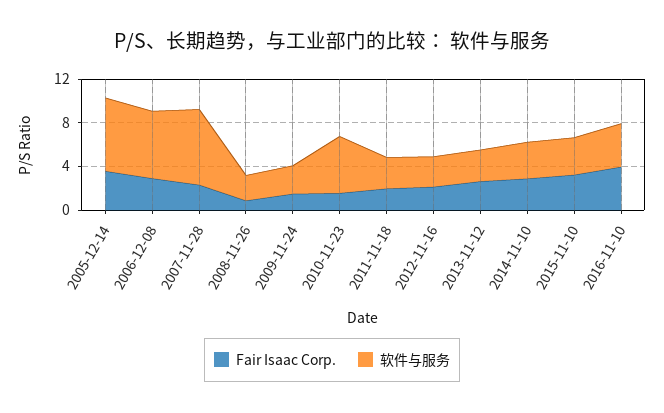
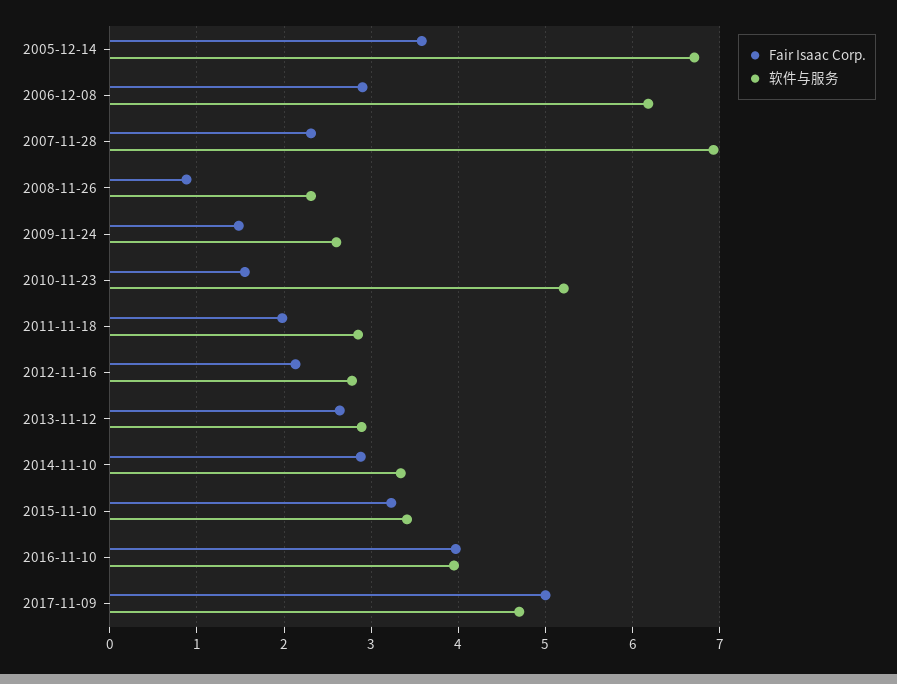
Fair Isaac Corp., 2017-11-09: none -> 5
软件与服务, 2017-11-09: none -> 4.7

